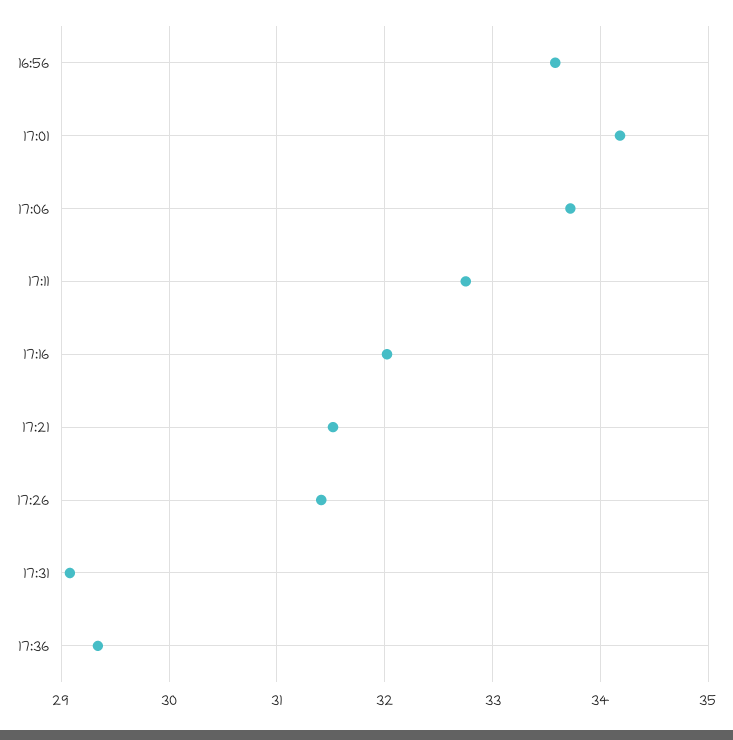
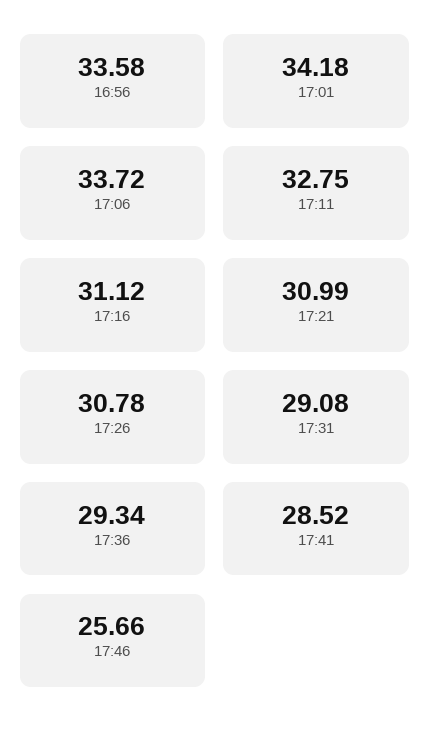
17:16: 32 -> 31.12
17:21: 31.5 -> 30.99
17:26: 31.4 -> 30.78
17:41: none -> 28.52
17:46: none -> 25.66

